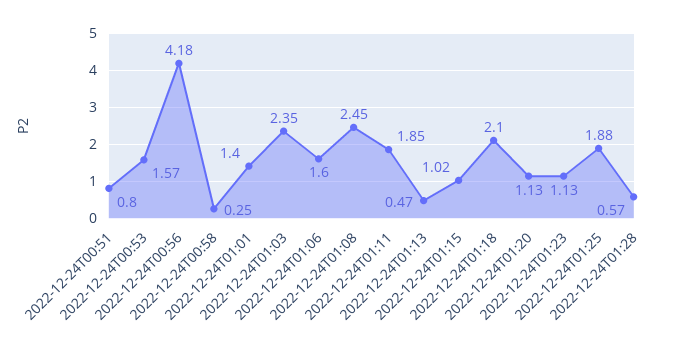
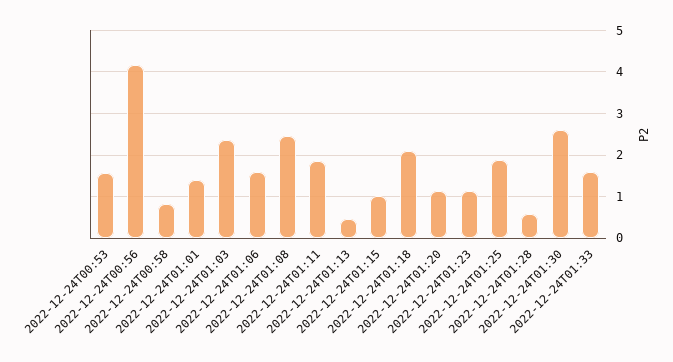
2022-12-24T00:51: 0.8 -> none
2022-12-24T00:58: 0.25 -> 0.8
2022-12-24T01:30: none -> 2.6
2022-12-24T01:33: none -> 1.6

